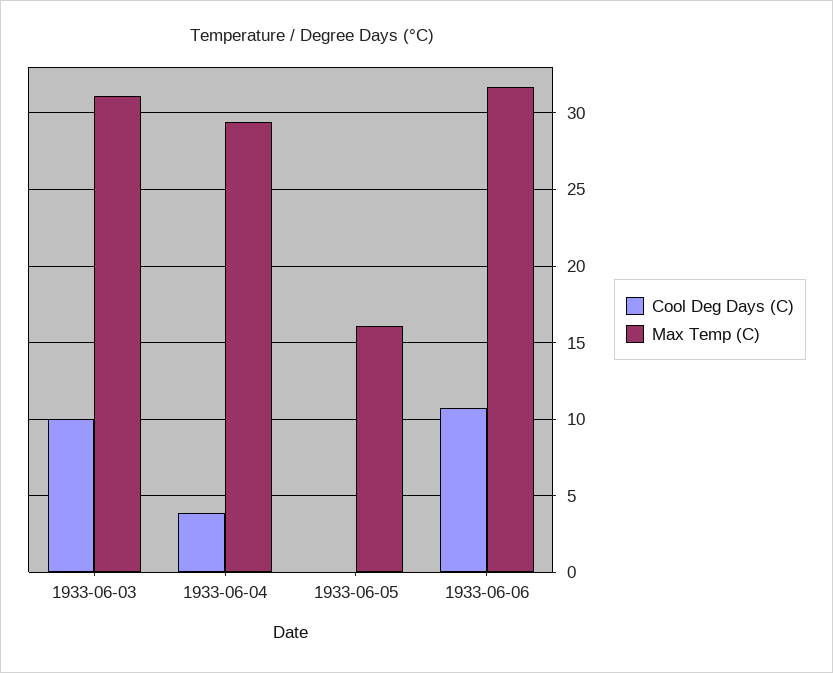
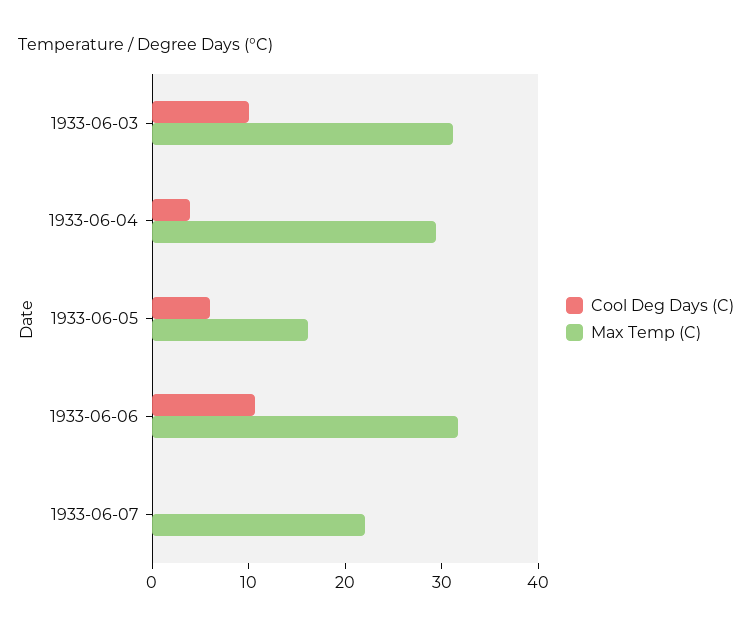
Cool Deg Days (C), 1933-06-05: 0 -> 6
Cool Deg Days (C), 1933-06-07: none -> 0
Max Temp (C), 1933-06-07: none -> 22

